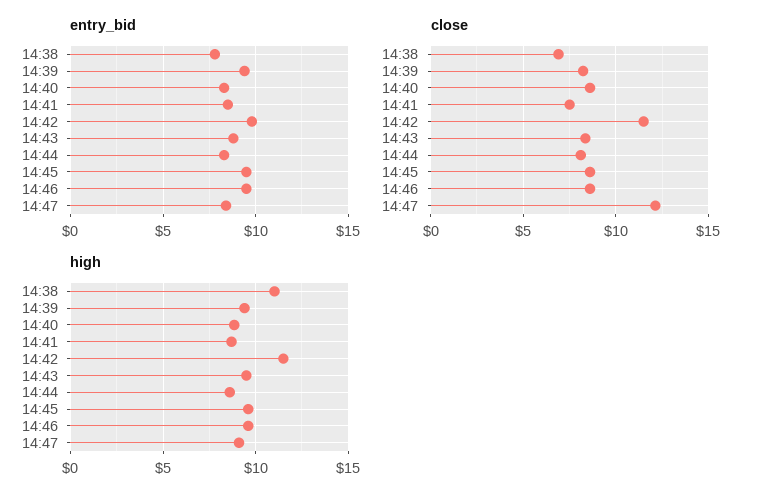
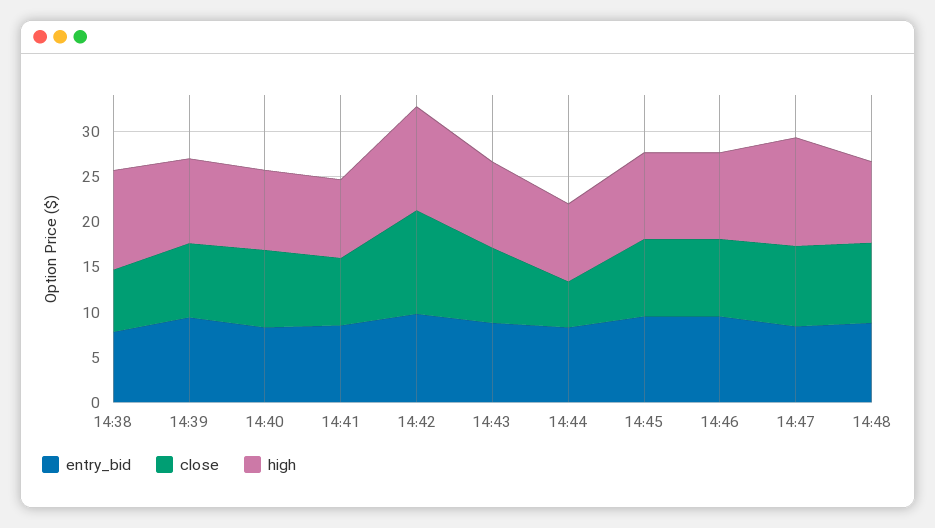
close, 14:44: 8 -> 5
close, 14:47: 12 -> 9
high, 14:47: 9 -> 12
entry_bid, 14:48: none -> 9
close, 14:48: none -> 9
high, 14:48: none -> 9

